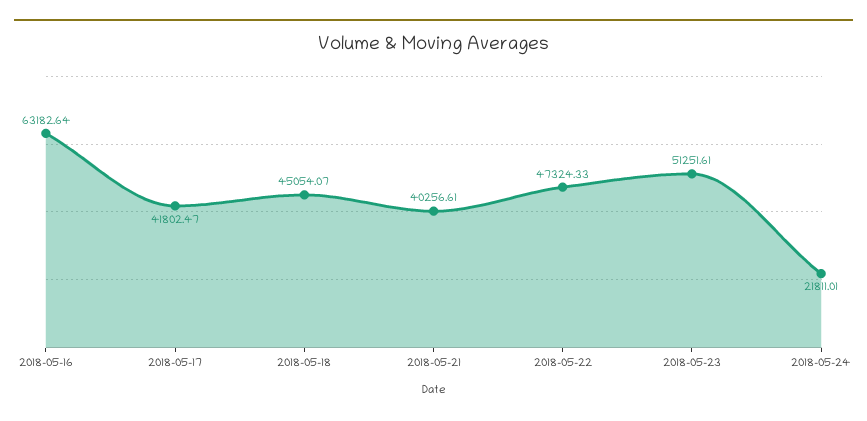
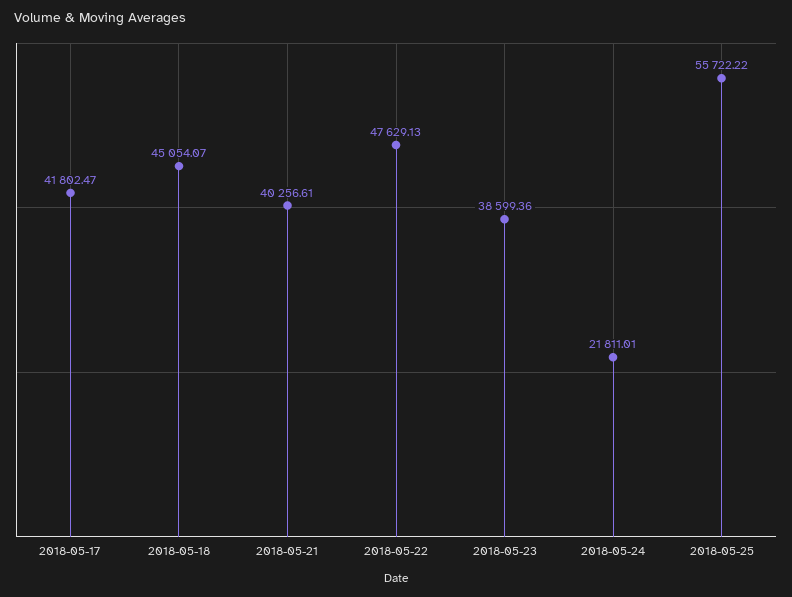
2018-05-16: 63182.64 -> none
2018-05-22: 47324.33 -> 47629.13
2018-05-23: 51251.61 -> 38599.36
2018-05-25: none -> 55722.22

